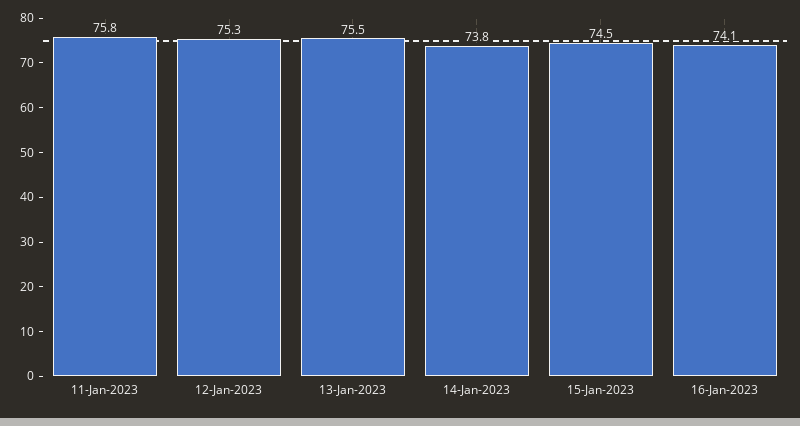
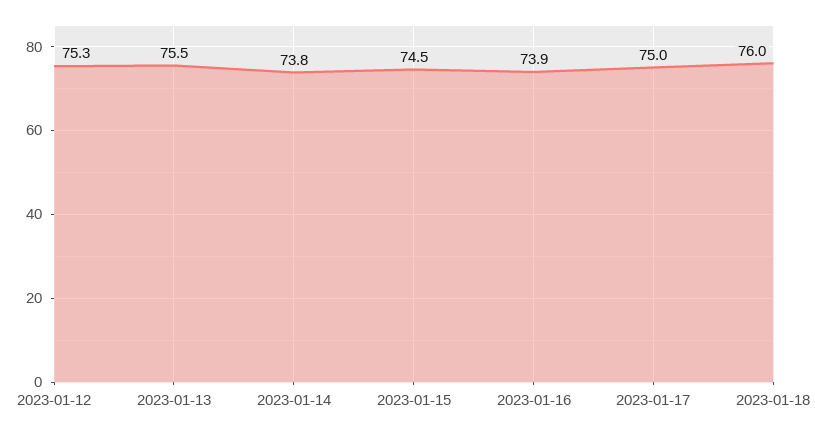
11-Jan-2023: 75.8 -> none
16-Jan-2023: 74.1 -> 73.9
2023-01-17: none -> 75
2023-01-18: none -> 76

